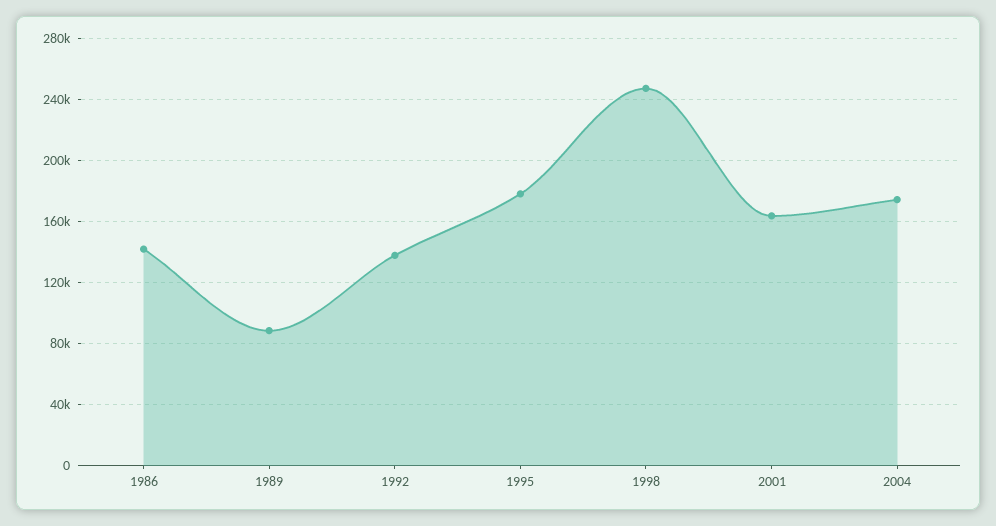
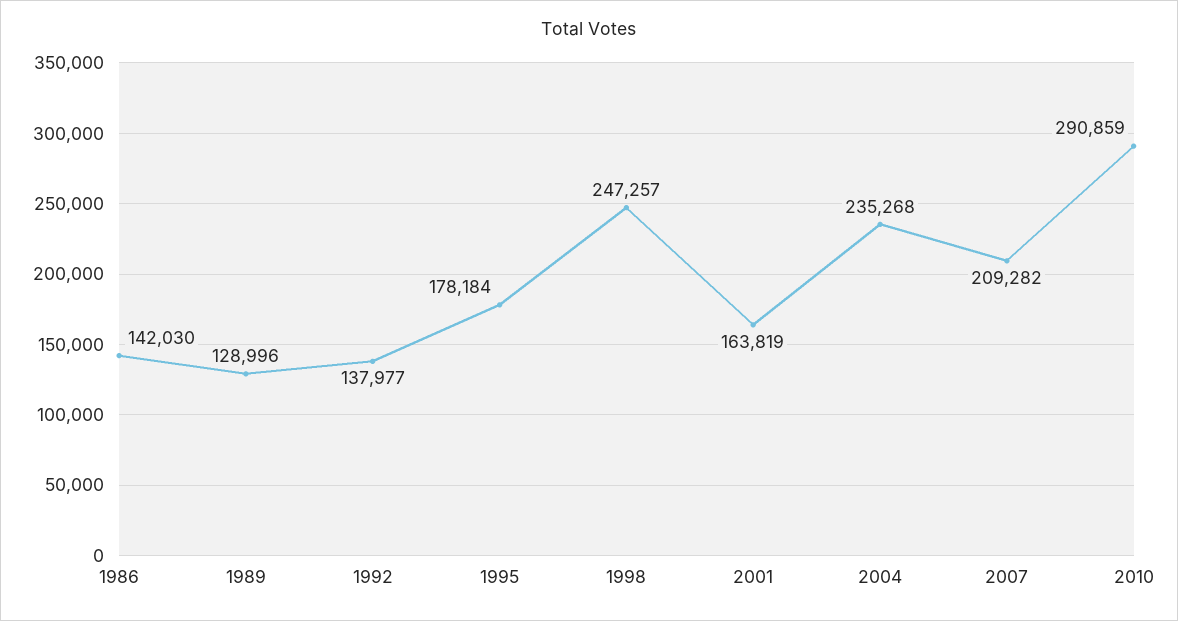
1989: 90000 -> 128996
2004: 175000 -> 235268
2007: none -> 209282
2010: none -> 290859

